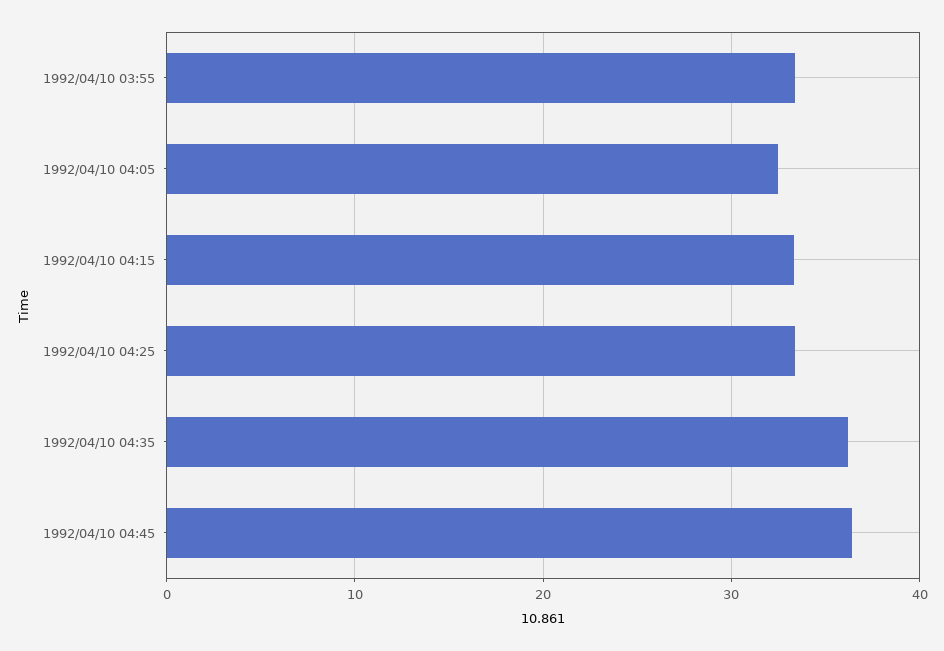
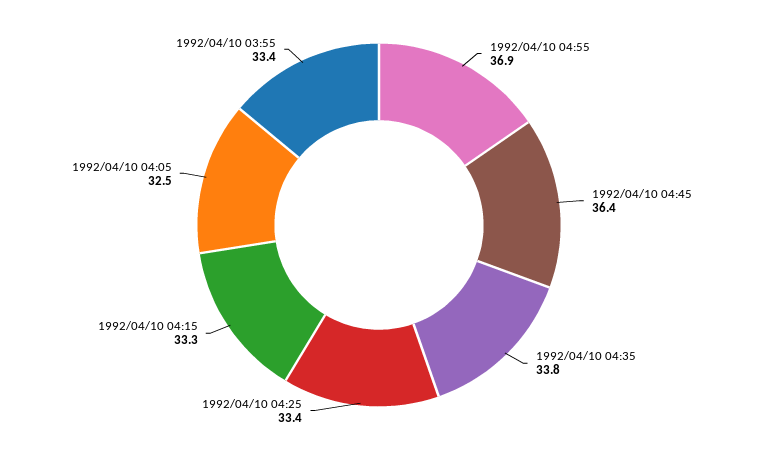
1992/04/10 04:35: 36 -> 33.8
1992/04/10 04:55: none -> 36.9

